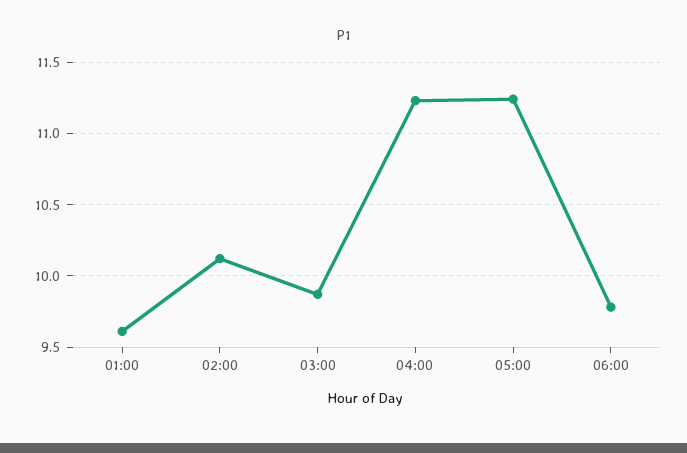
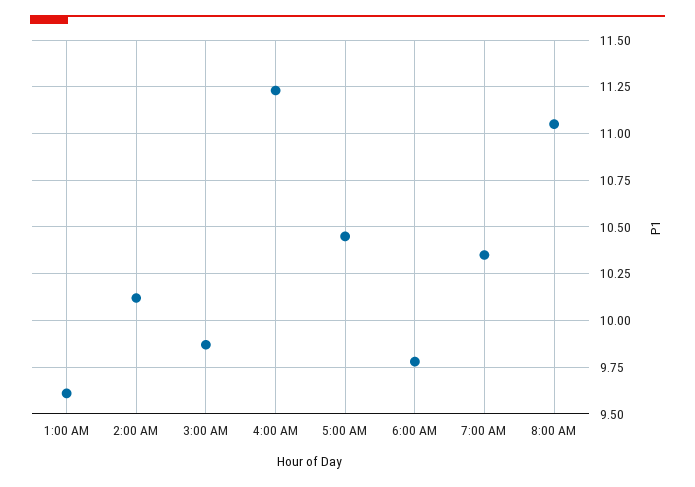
05:00: 11.25 -> 10.45
7:00 AM: none -> 10.35
8:00 AM: none -> 11.05

